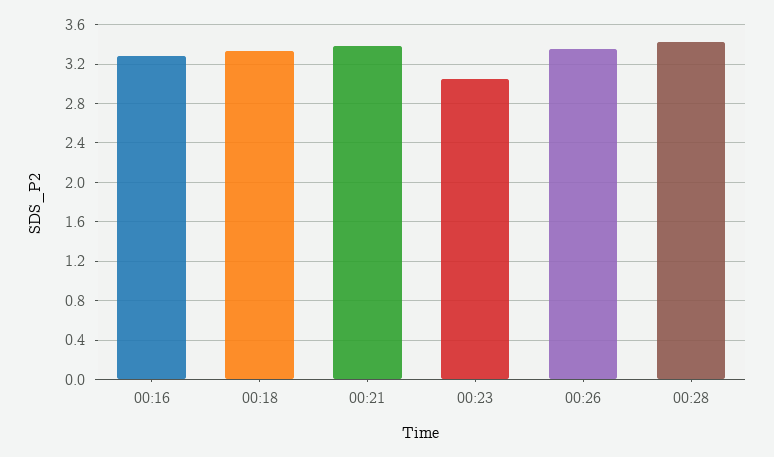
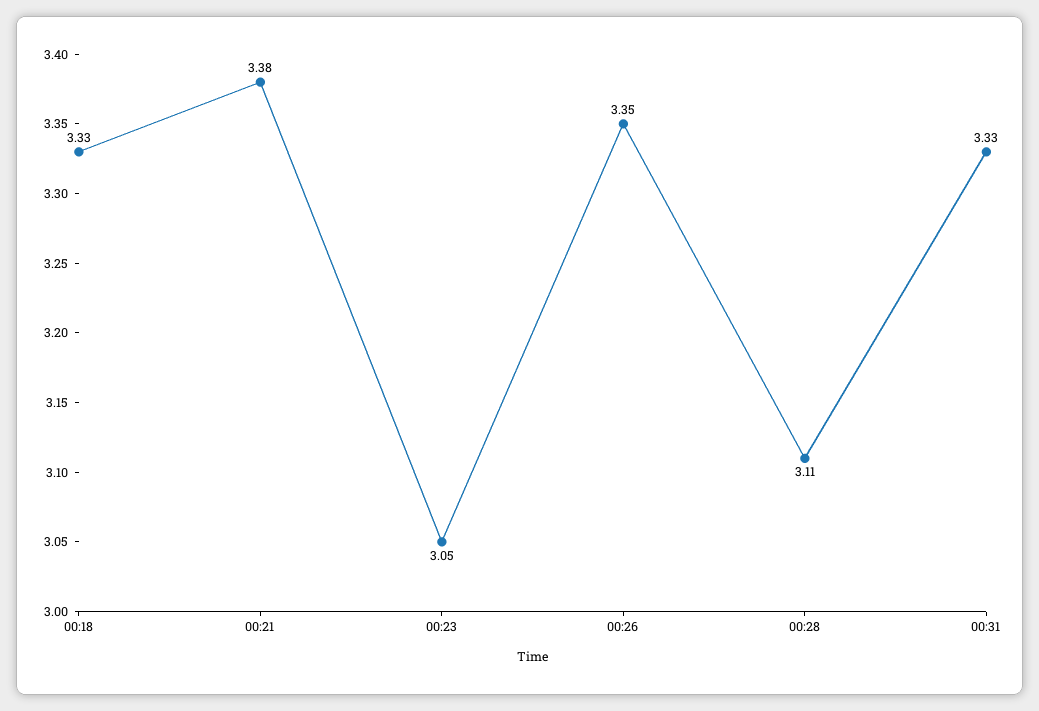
00:16: 3.3 -> none
00:28: 3.4 -> 3.11
00:31: none -> 3.33

